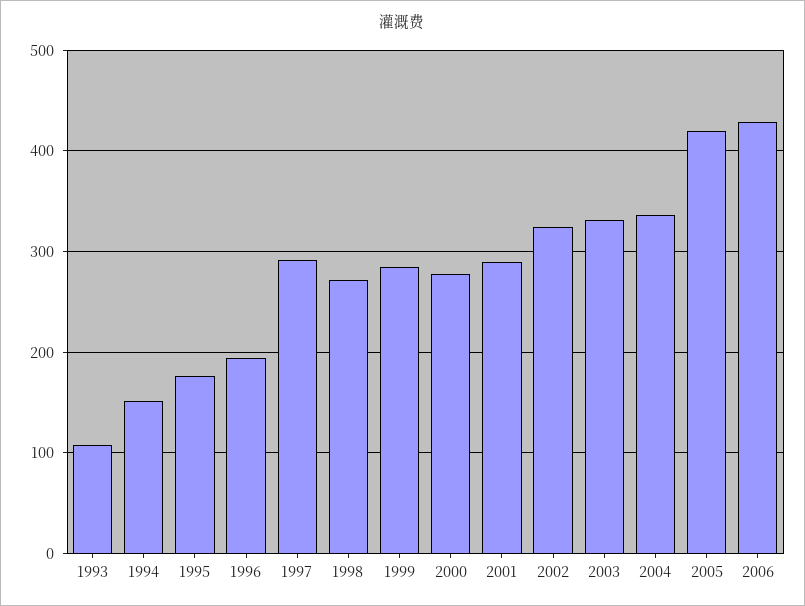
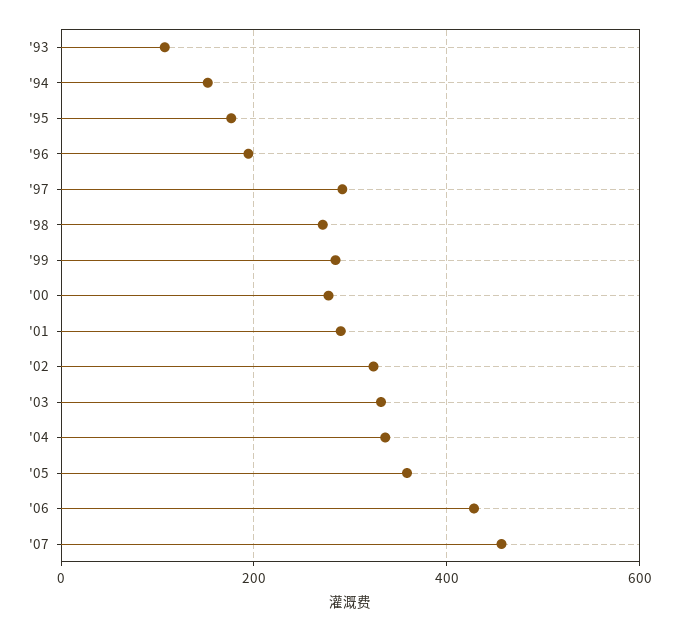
2005: 420 -> 360
'07: none -> 460

